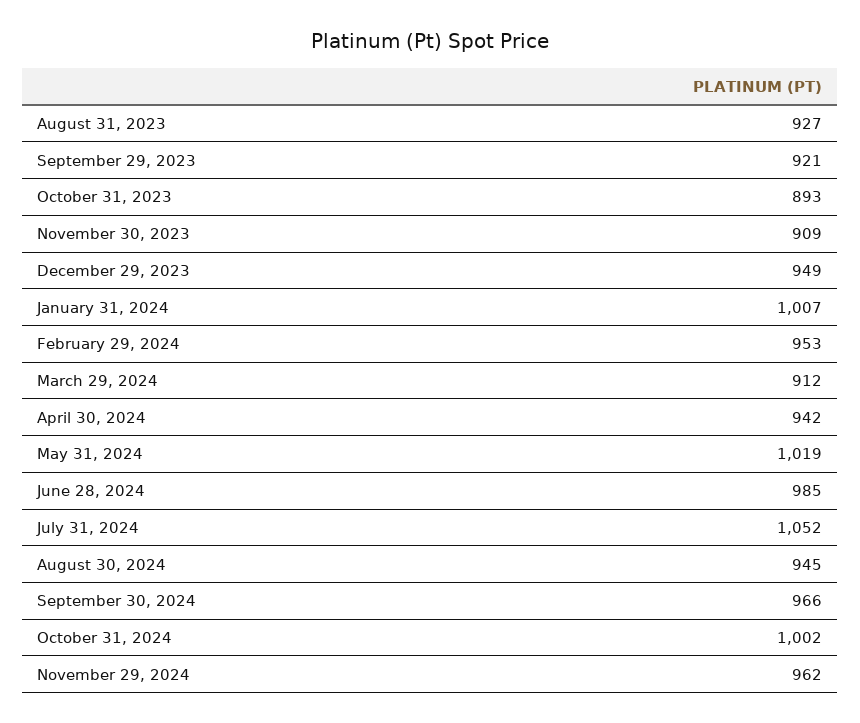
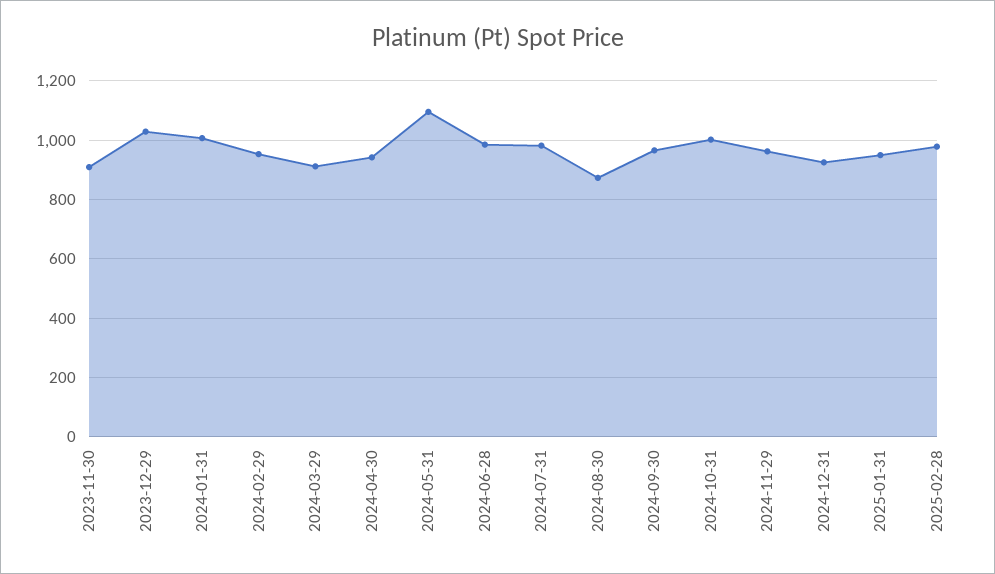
August 31, 2023: 927 -> none
September 29, 2023: 921 -> none
October 31, 2023: 893 -> none
December 29, 2023: 949 -> 1025
May 31, 2024: 1019 -> 1100
July 31, 2024: 1052 -> 975
August 30, 2024: 945 -> 875
2024-12-31: none -> 925
2025-01-31: none -> 950
2025-02-28: none -> 975

